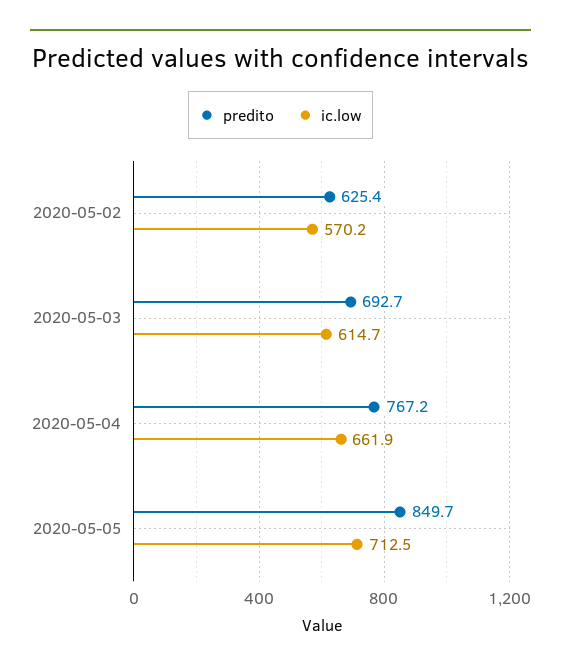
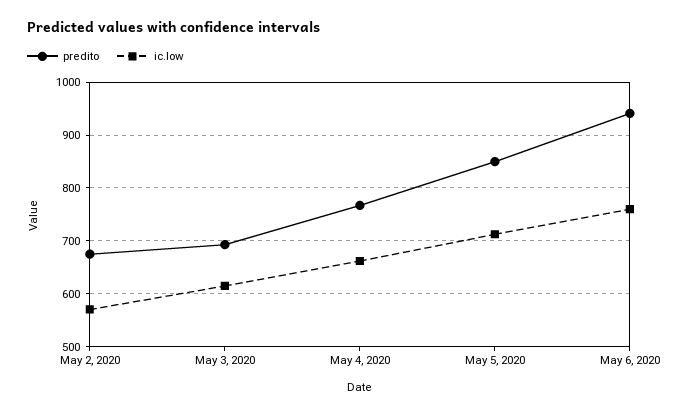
predito, 2020-05-02: 625.4 -> 680
predito, May 6, 2020: none -> 940
ic.low, May 6, 2020: none -> 760

